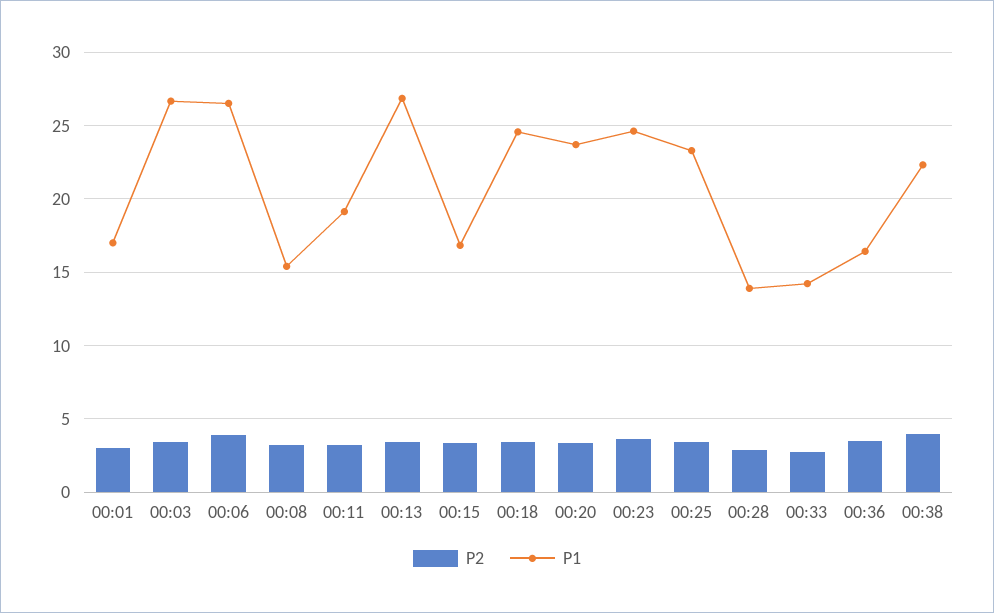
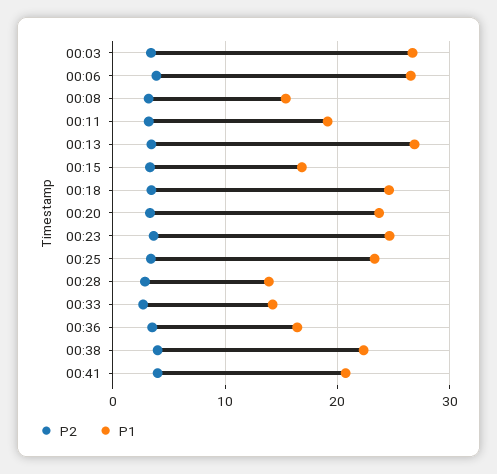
P2, 00:01: 3 -> none
P1, 00:01: 17 -> none
P2, 00:41: none -> 4
P1, 00:41: none -> 21

